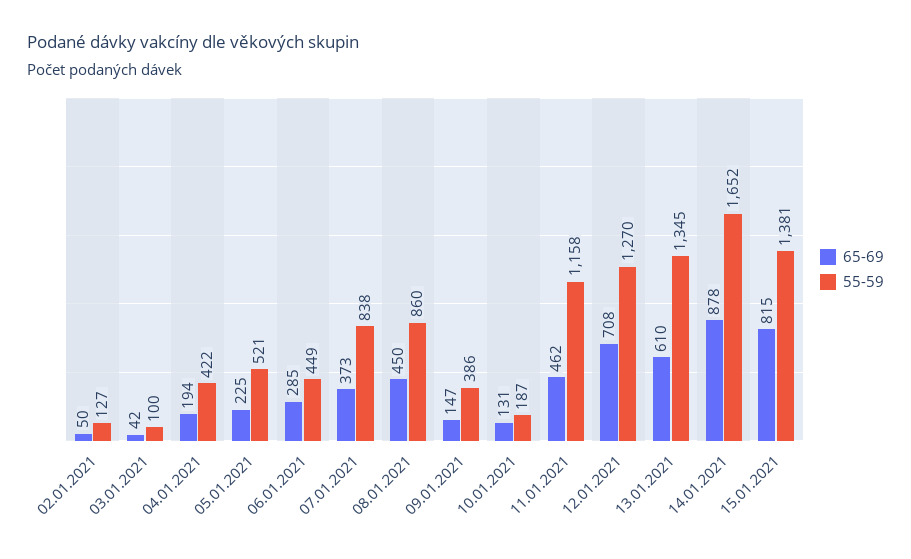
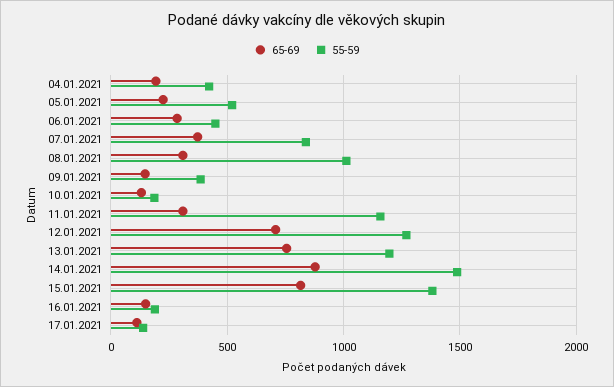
65-69, 02.01.2021: 50 -> none
55-59, 02.01.2021: 127 -> none
65-69, 03.01.2021: 42 -> none
55-59, 03.01.2021: 100 -> none
65-69, 08.01.2021: 450 -> 300
55-59, 08.01.2021: 860 -> 1000
65-69, 11.01.2021: 462 -> 300
65-69, 13.01.2021: 610 -> 750
55-59, 13.01.2021: 1345 -> 1200
55-59, 14.01.2021: 1652 -> 1500
65-69, 16.01.2021: none -> 150
55-59, 16.01.2021: none -> 200
65-69, 17.01.2021: none -> 100
55-59, 17.01.2021: none -> 150

